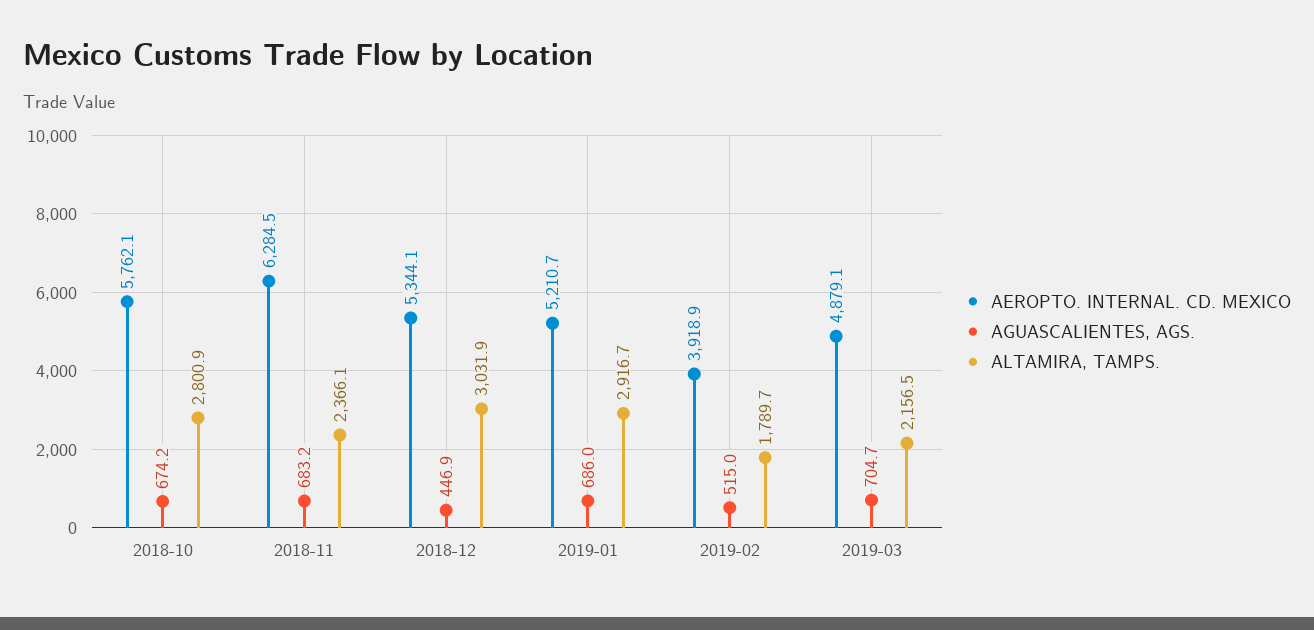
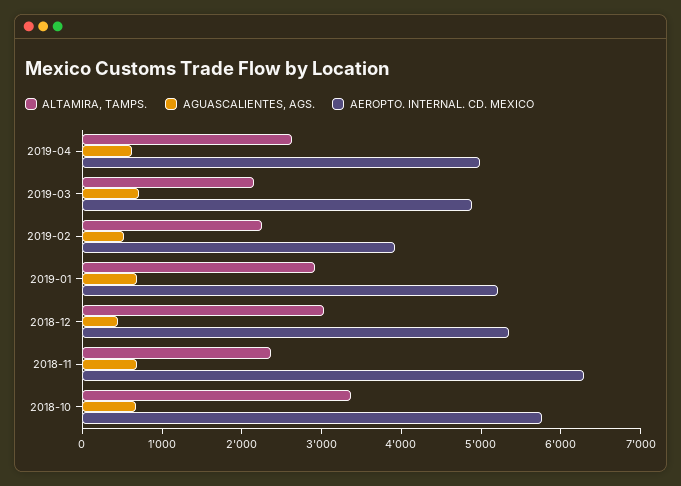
ALTAMIRA, TAMPS., 2018-10: 2800.9 -> 3400
ALTAMIRA, TAMPS., 2019-02: 1789.7 -> 2200
ALTAMIRA, TAMPS., 2019-04: none -> 2600
AGUASCALIENTES, AGS., 2019-04: none -> 600
AEROPTO. INTERNAL. CD. MEXICO, 2019-04: none -> 5000

